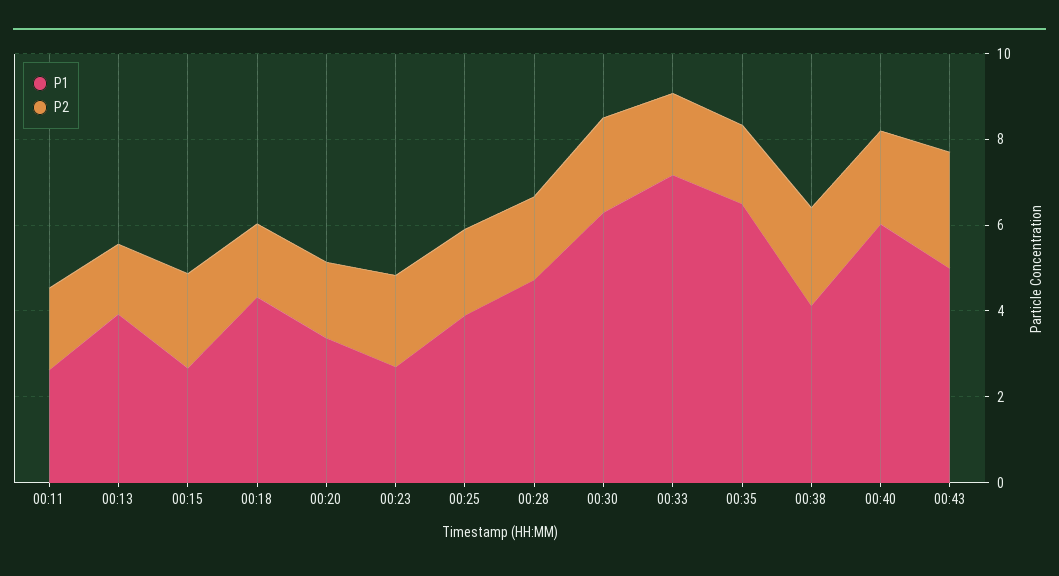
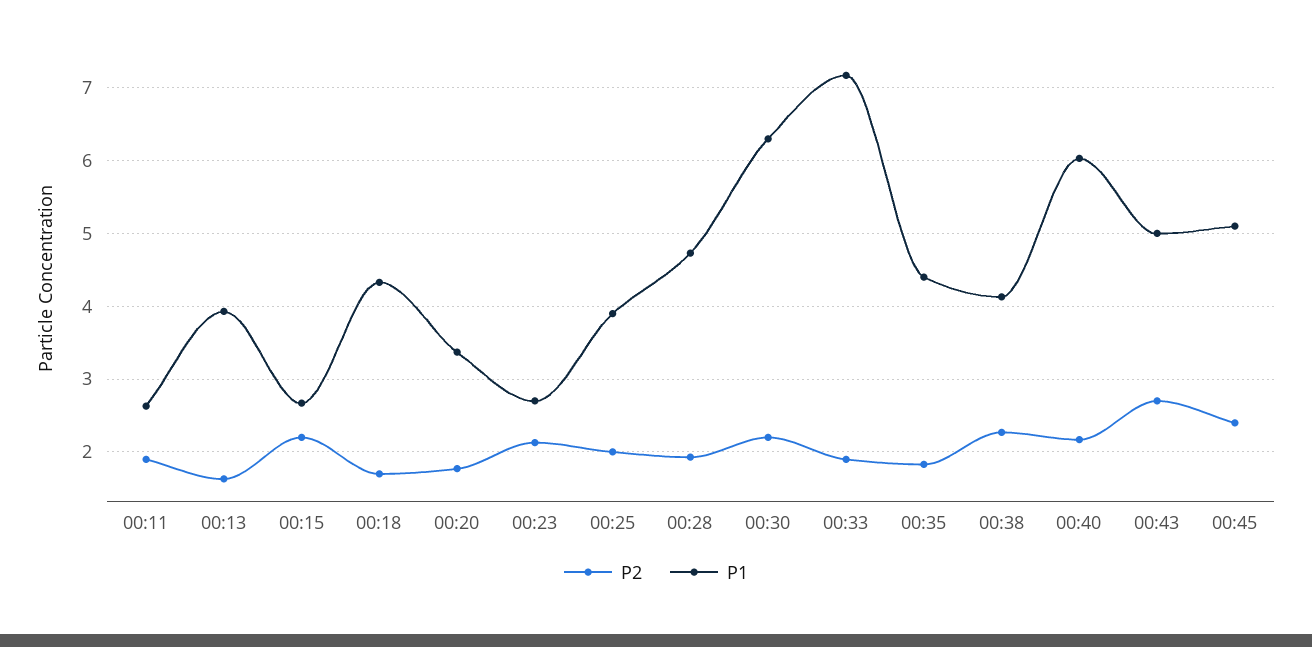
P1, 00:35: 6.5 -> 4.4
P2, 00:45: none -> 2.4
P1, 00:45: none -> 5.1

